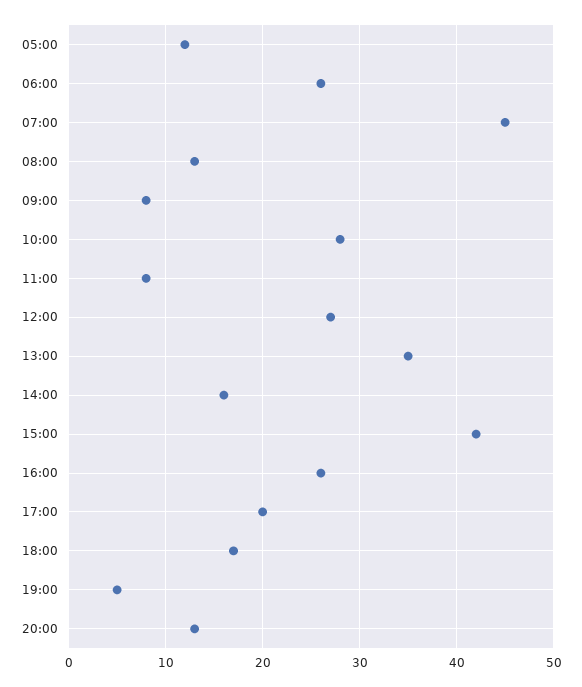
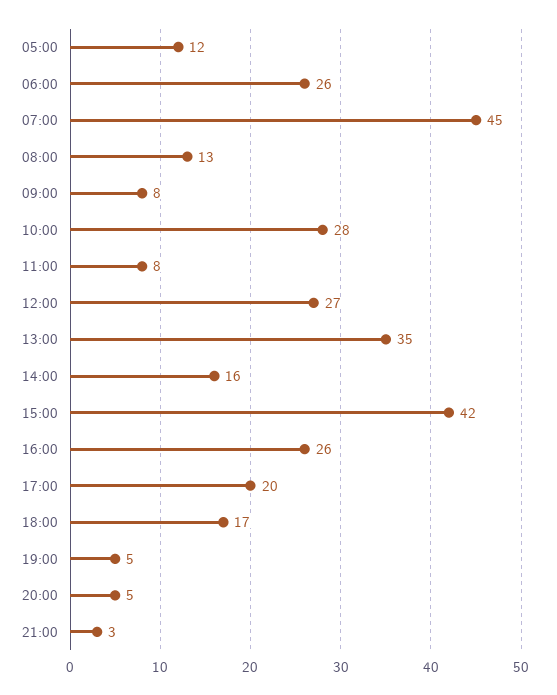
20:00: 13 -> 5
21:00: none -> 3

